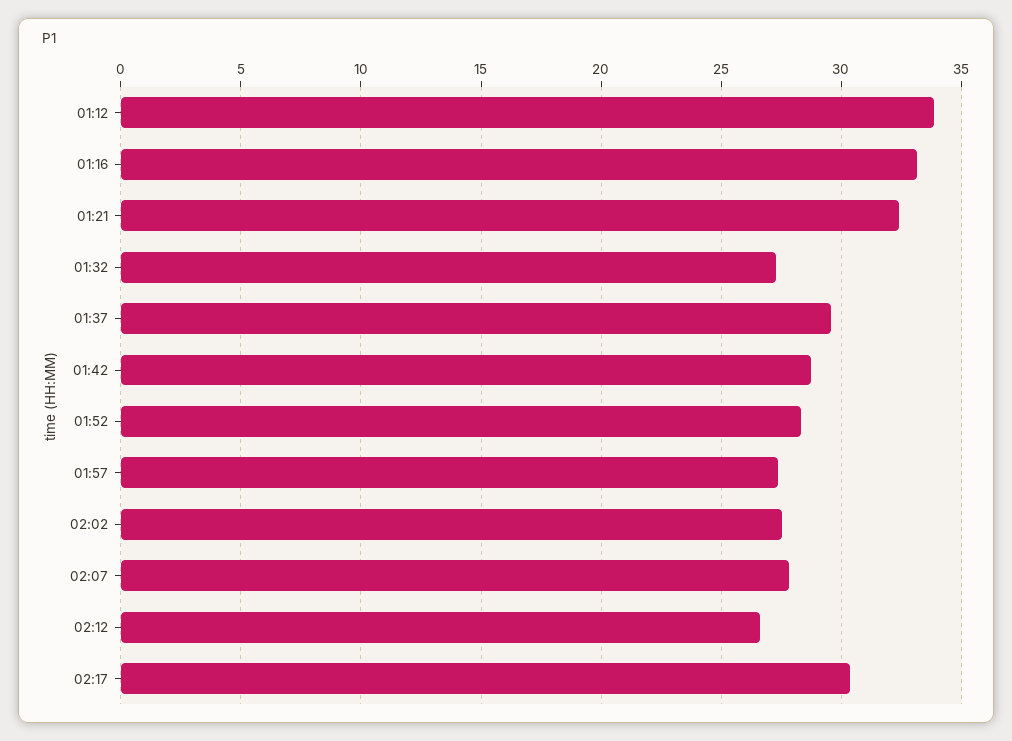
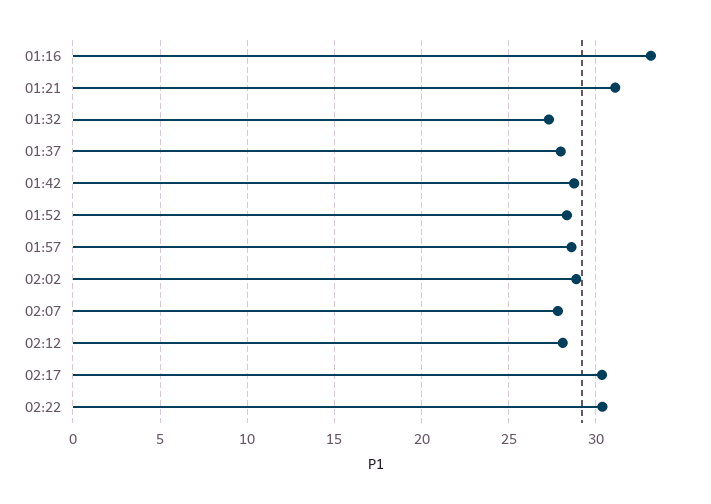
01:12: 34 -> none
01:21: 32.5 -> 31
01:37: 29.5 -> 28
01:57: 27.5 -> 28.5
02:02: 27.5 -> 29
02:12: 26.5 -> 28
02:22: none -> 30.5

